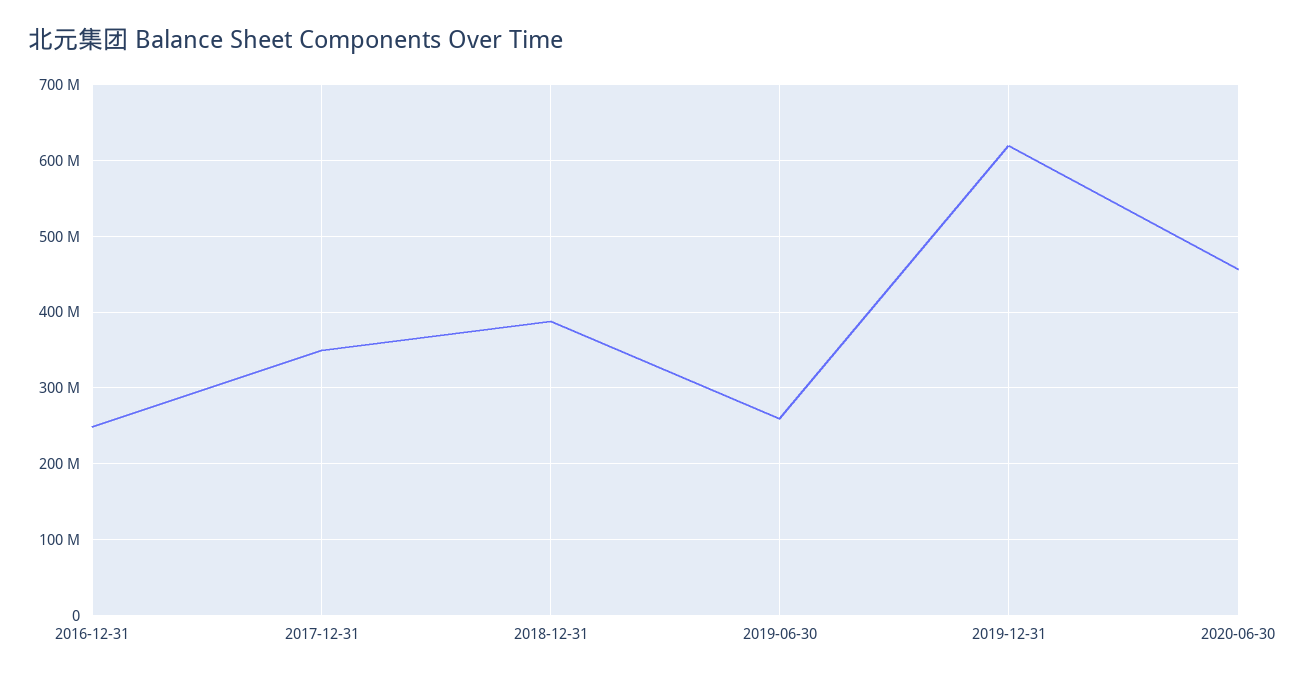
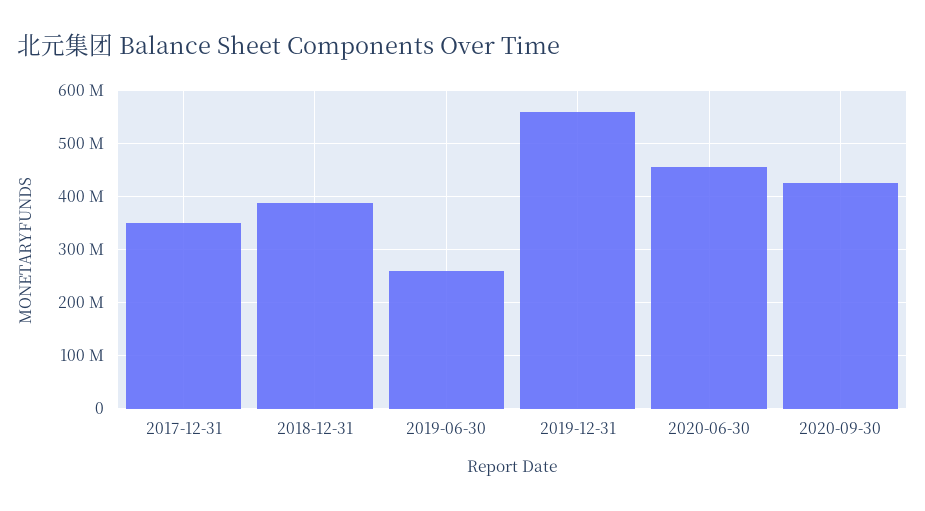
2016-12-31: 250000000 -> none
2019-12-31: 620000000 -> 560000000
2020-09-30: none -> 420000000

